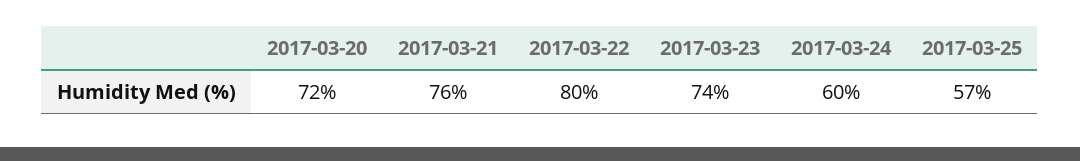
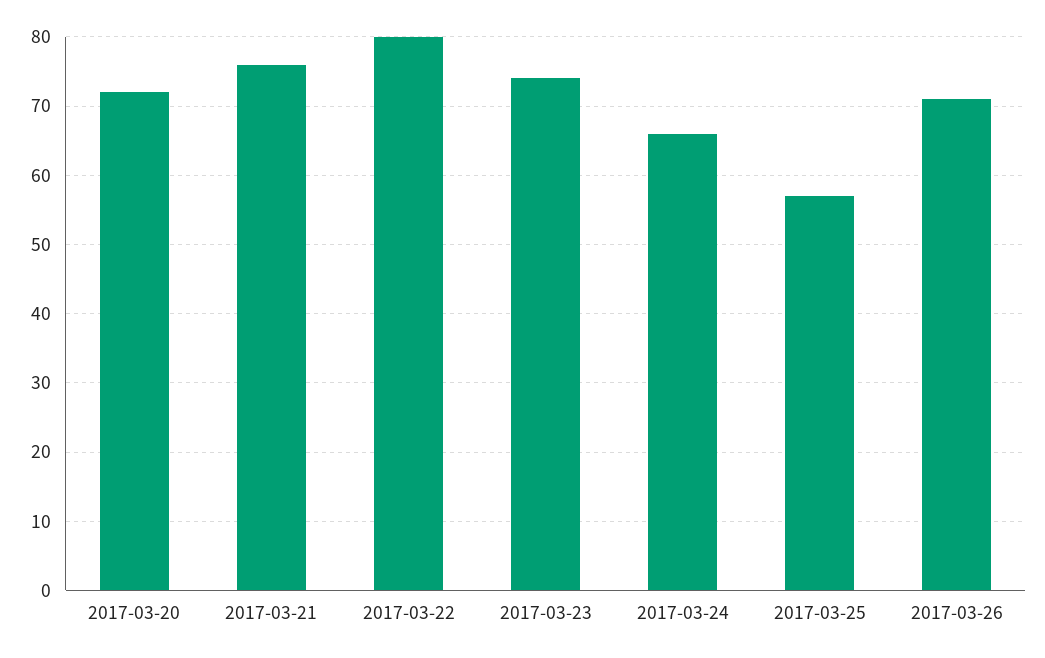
2017-03-24: 60 -> 66
2017-03-26: none -> 71

